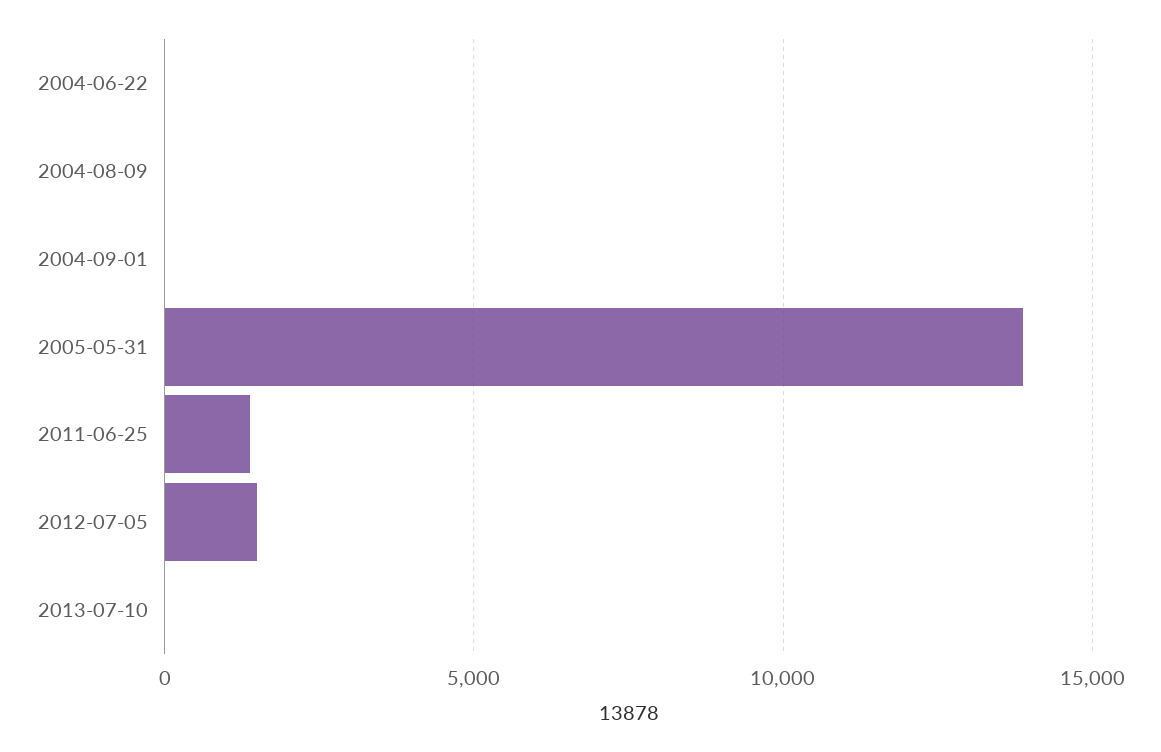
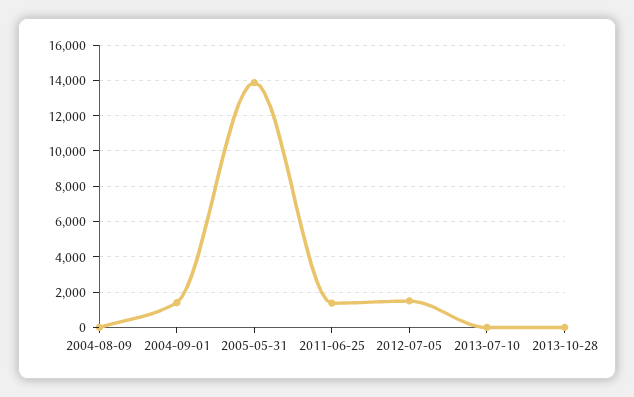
2004-06-22: 0 -> none
2004-09-01: 0 -> 1500
2013-10-28: none -> 0

